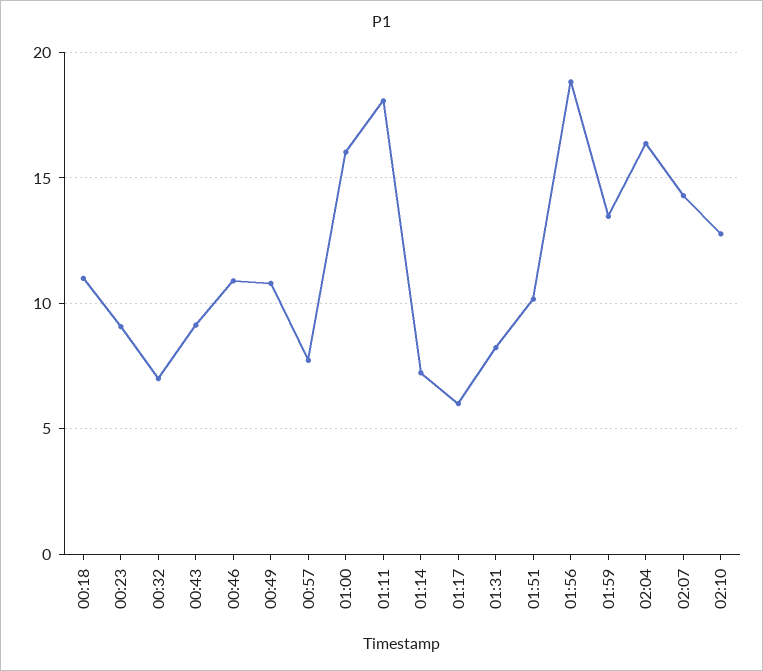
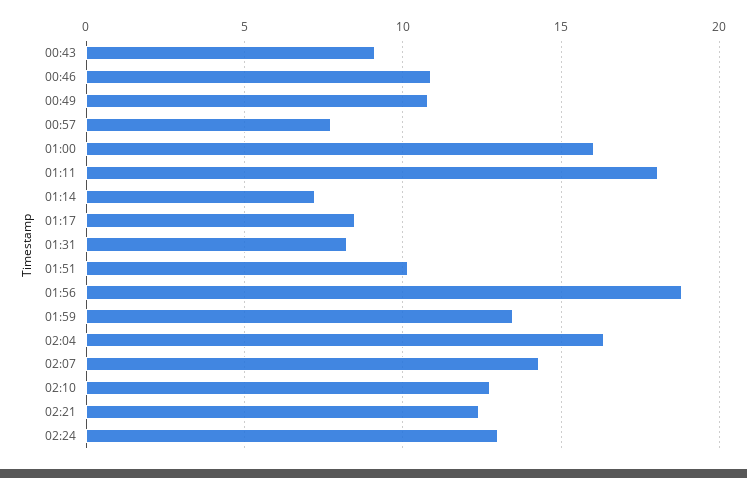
00:18: 11 -> none
00:23: 9 -> none
00:32: 7 -> none
01:17: 6 -> 8.5
02:21: none -> 12.5
02:24: none -> 13

